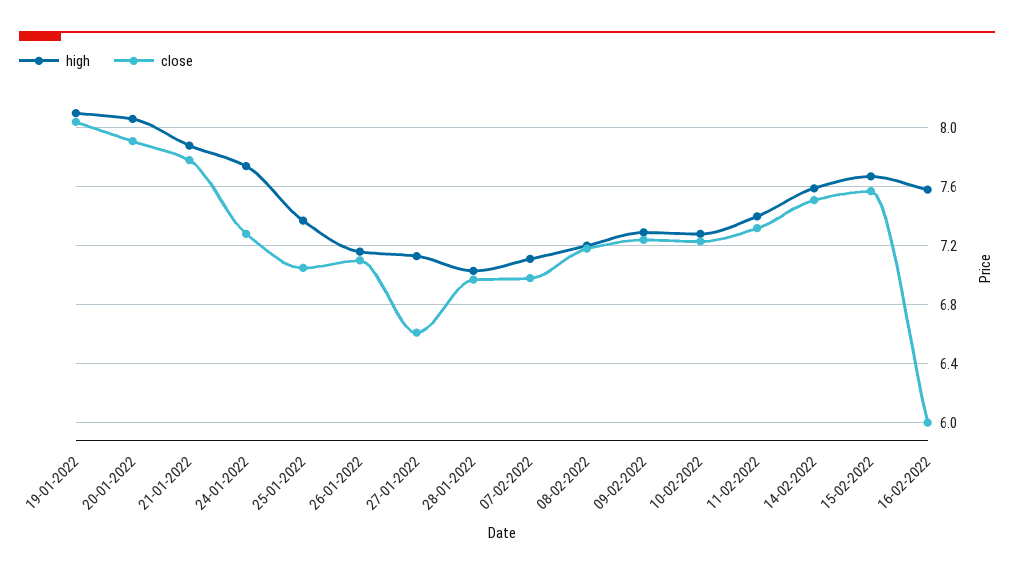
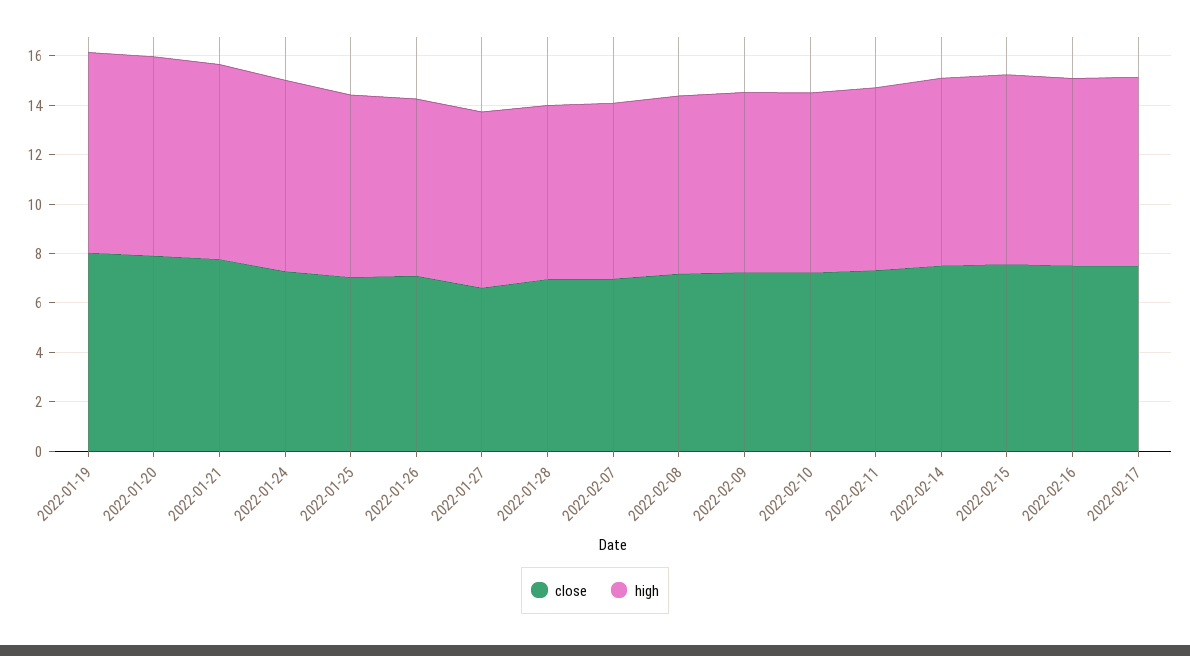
close, 16-02-2022: 6 -> 7.5
close, 2022-02-17: none -> 7.5
high, 2022-02-17: none -> 7.5

